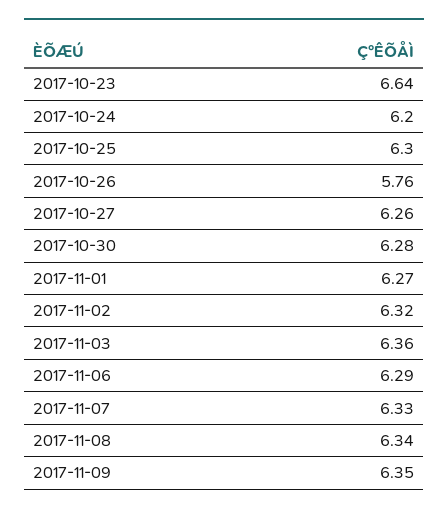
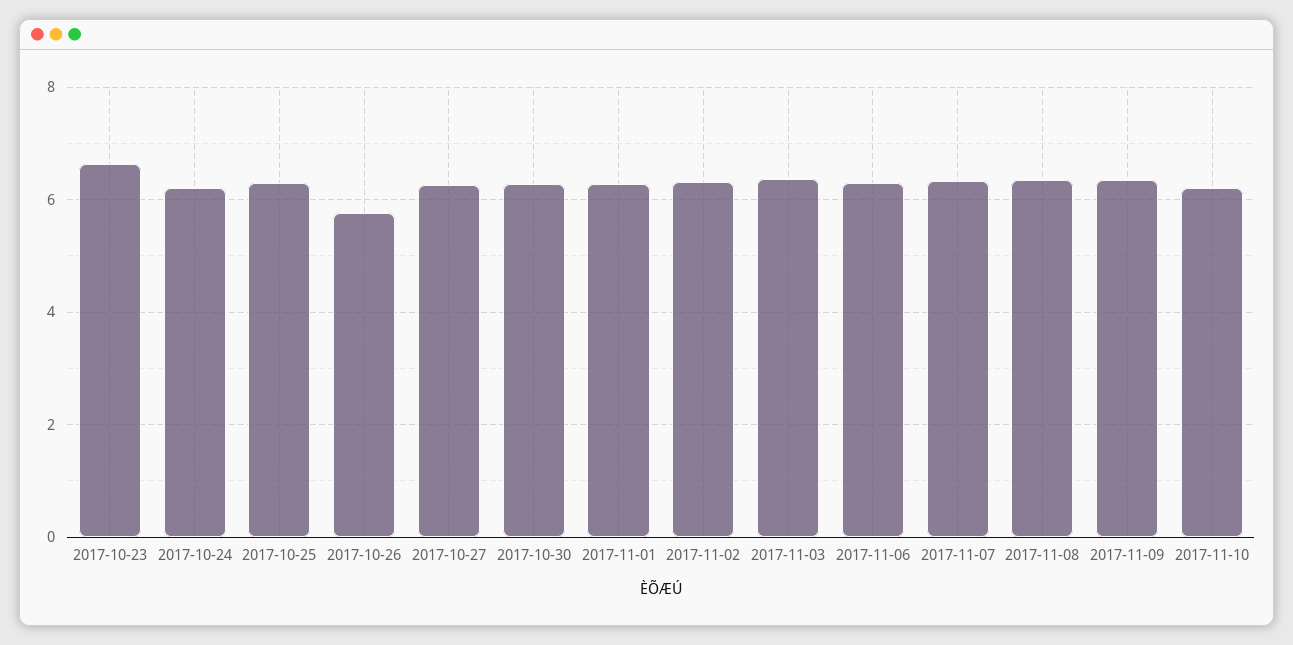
2017-11-10: none -> 6.2

